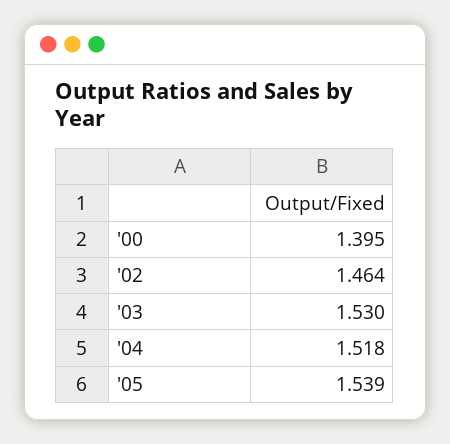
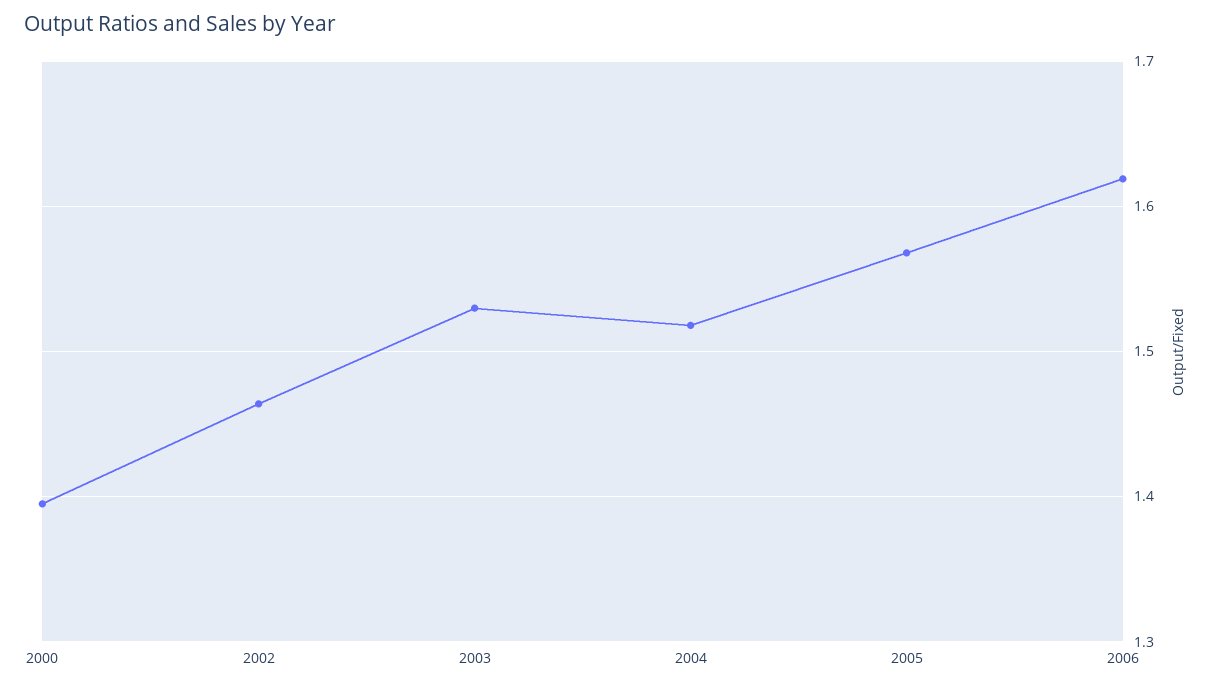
'05: 1.539 -> 1.57
2006: none -> 1.62

